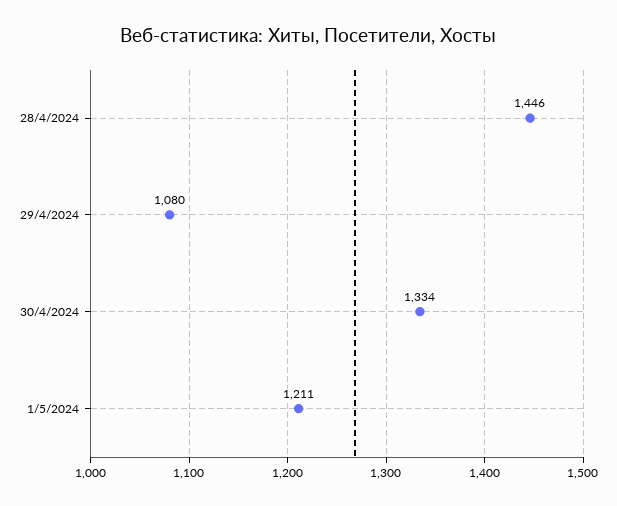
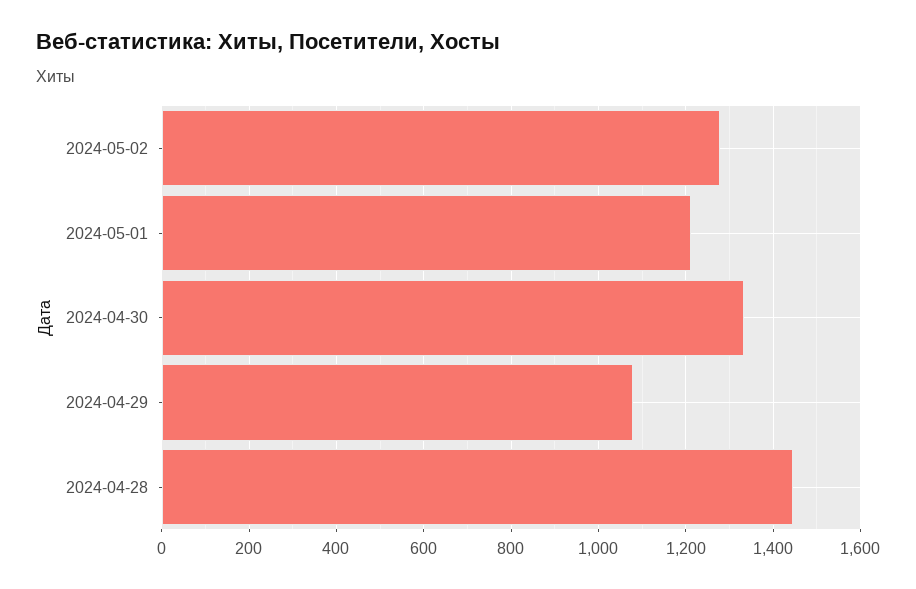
2024-05-02: none -> 1280

